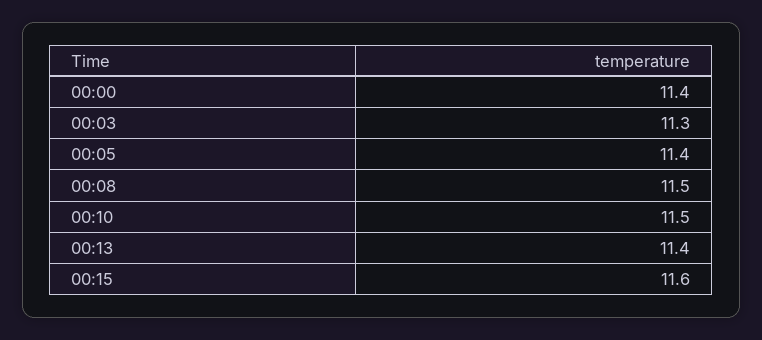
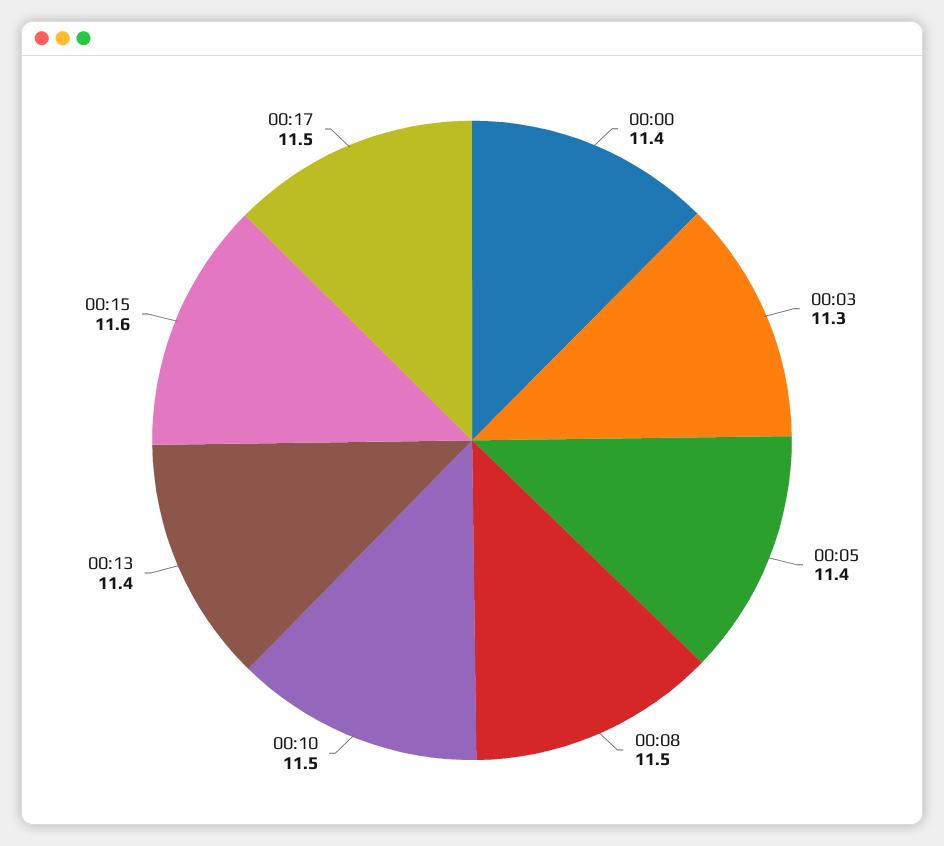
00:17: none -> 11.5

